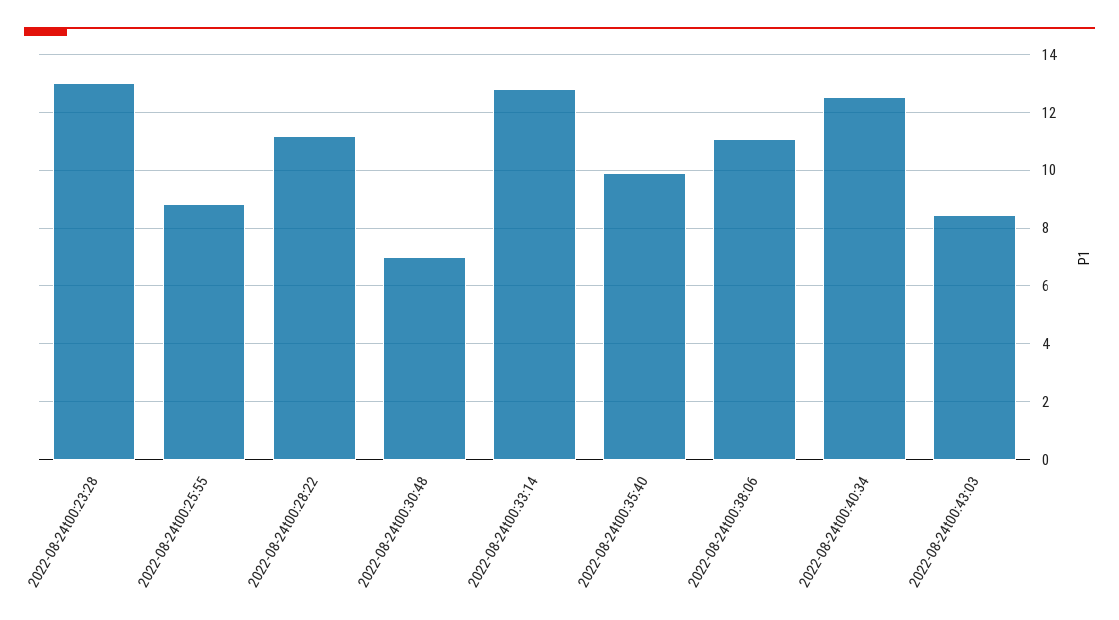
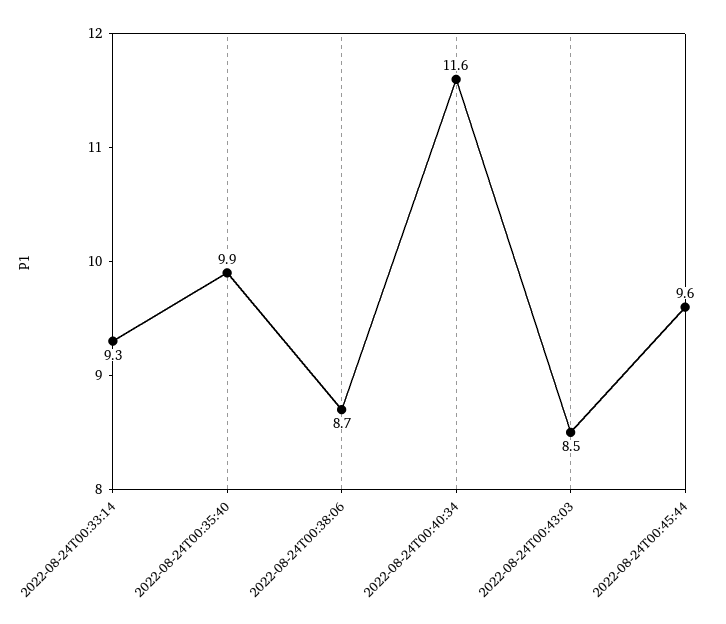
2022-08-24t00:23:28: 13 -> none
2022-08-24t00:25:55: 8.75 -> none
2022-08-24t00:28:22: 11.25 -> none
2022-08-24t00:30:48: 7 -> none
2022-08-24t00:33:14: 12.75 -> 9.3
2022-08-24t00:38:06: 11 -> 8.7
2022-08-24t00:40:34: 12.5 -> 11.6
2022-08-24T00:45:44: none -> 9.6

